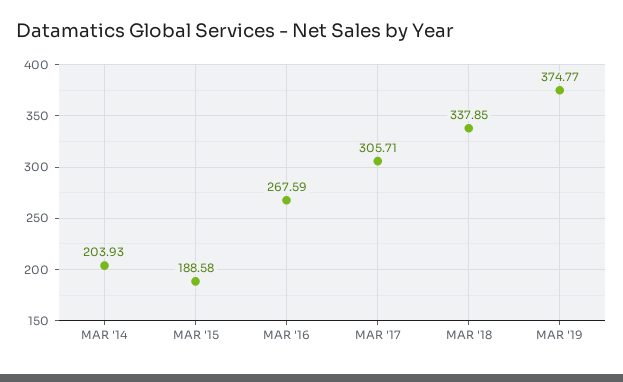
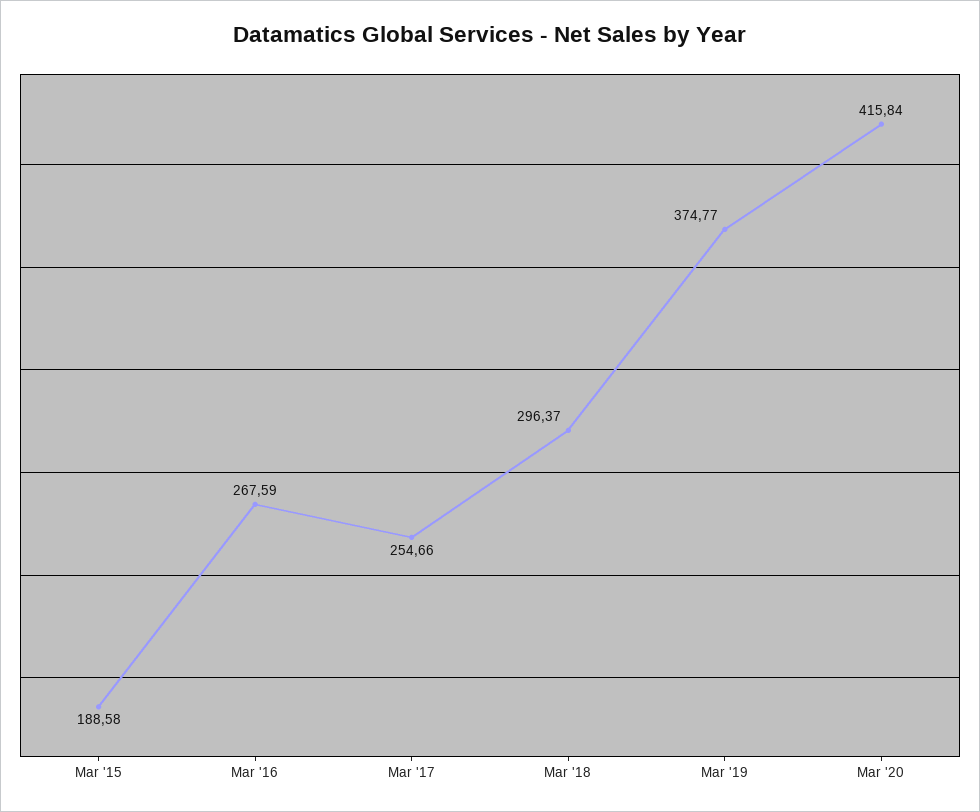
MAR '14: 203.93 -> none
MAR '17: 305.71 -> 254.66
MAR '18: 337.85 -> 296.37
Mar '20: none -> 415.84

